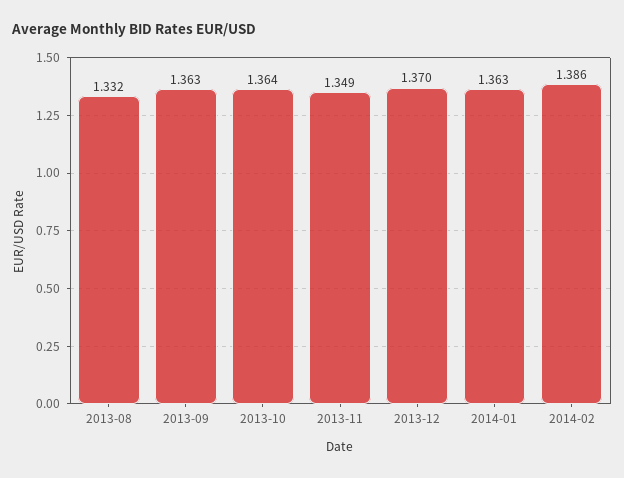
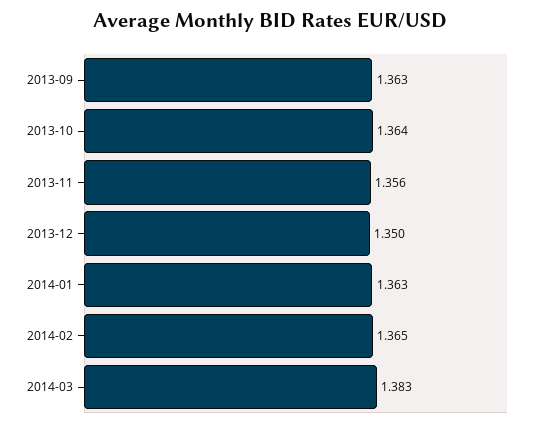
2013-08: 1.332 -> none
2013-11: 1.349 -> 1.356
2013-12: 1.37 -> 1.35
2014-02: 1.386 -> 1.365
2014-03: none -> 1.383

